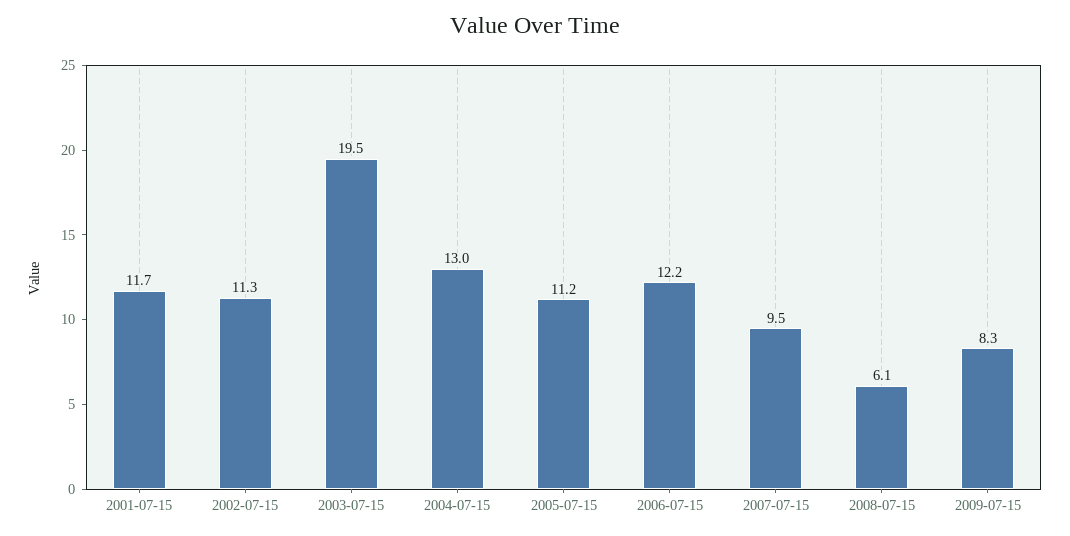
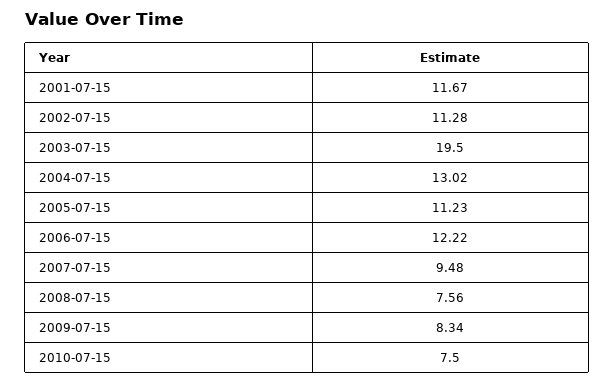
2008-07-15: 6.1 -> 7.56
2010-07-15: none -> 7.5

